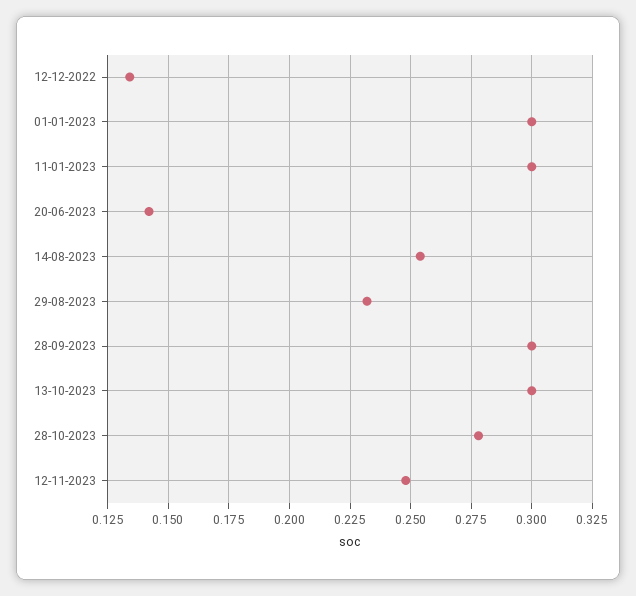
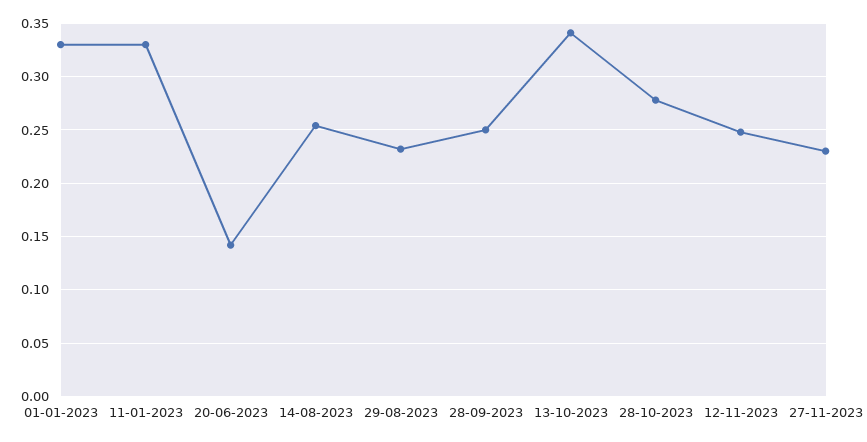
12-12-2022: 0.135 -> none
01-01-2023: 0.3 -> 0.33
11-01-2023: 0.3 -> 0.33
28-09-2023: 0.3 -> 0.25
13-10-2023: 0.3 -> 0.34
27-11-2023: none -> 0.23

